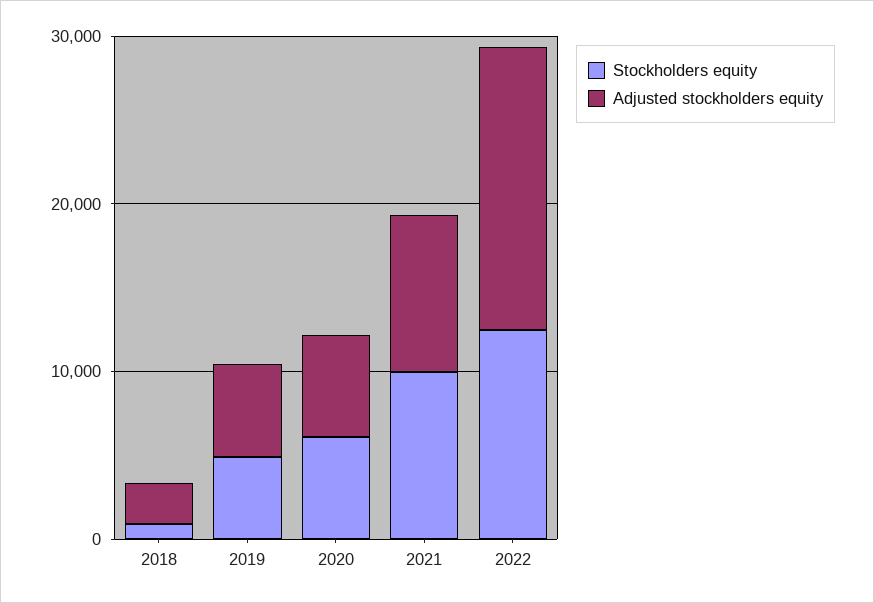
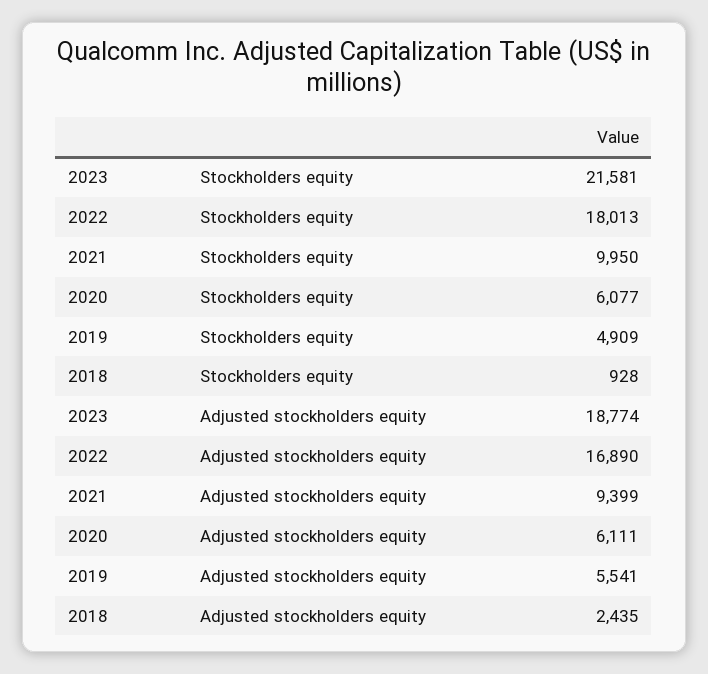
Stockholders equity, 2022: 12000 -> 18013
Stockholders equity, 2023: none -> 21581
Adjusted stockholders equity, 2023: none -> 18774

